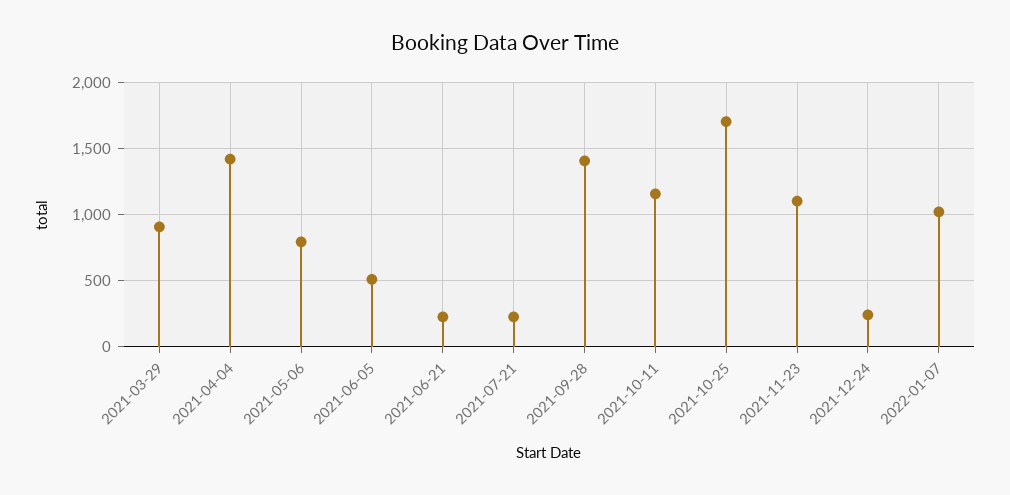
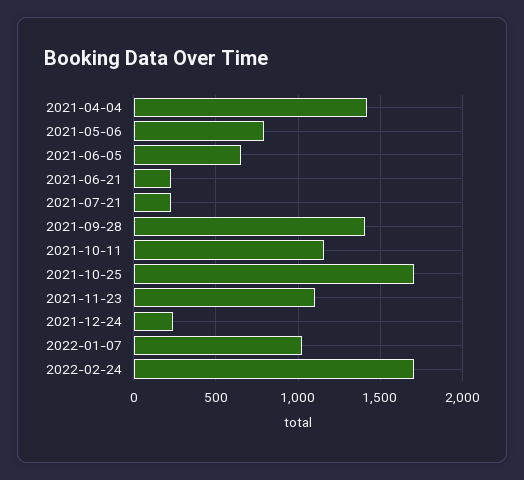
2021-03-29: 900 -> none
2021-06-05: 500 -> 650
2022-02-24: none -> 1700

